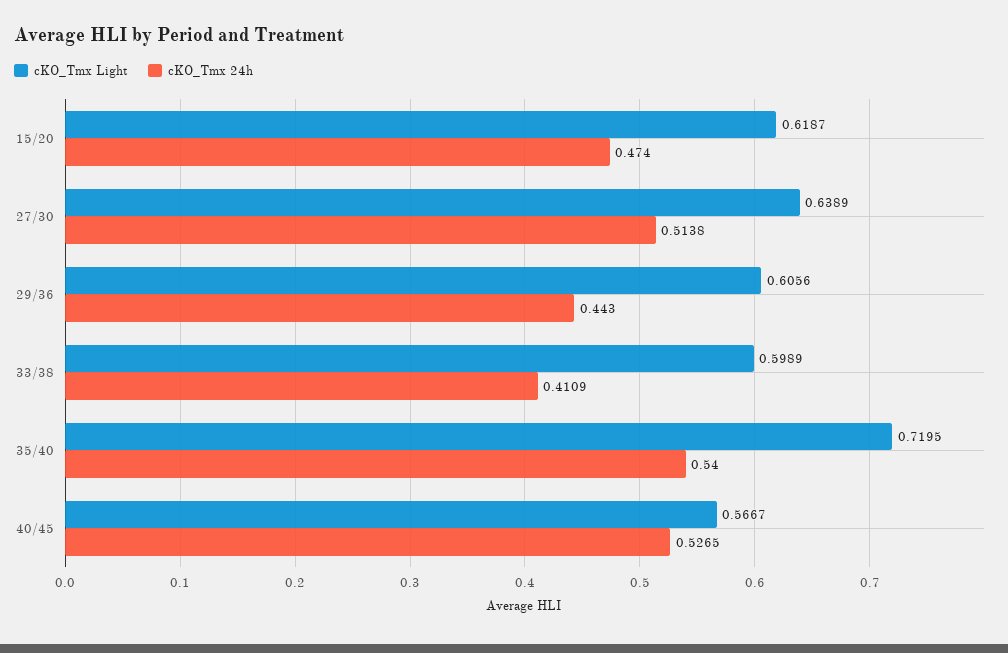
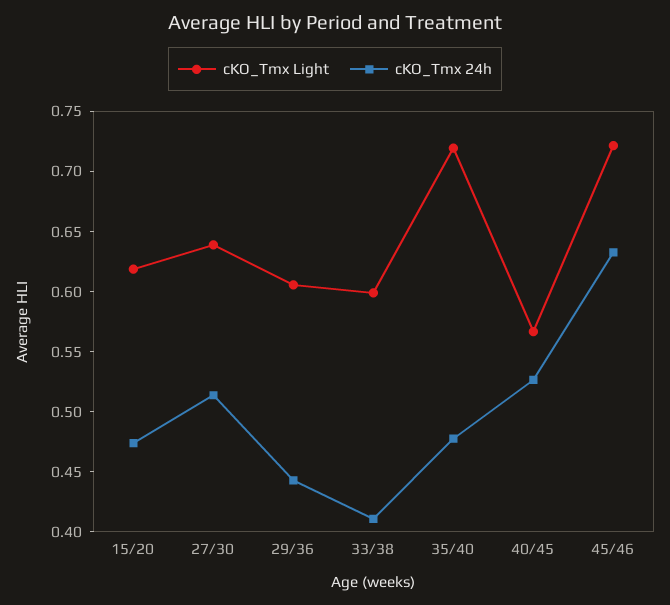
cKO_Tmx 24h, 35/40: 0.54 -> 0.48
cKO_Tmx Light, 45/46: none -> 0.72
cKO_Tmx 24h, 45/46: none -> 0.63

